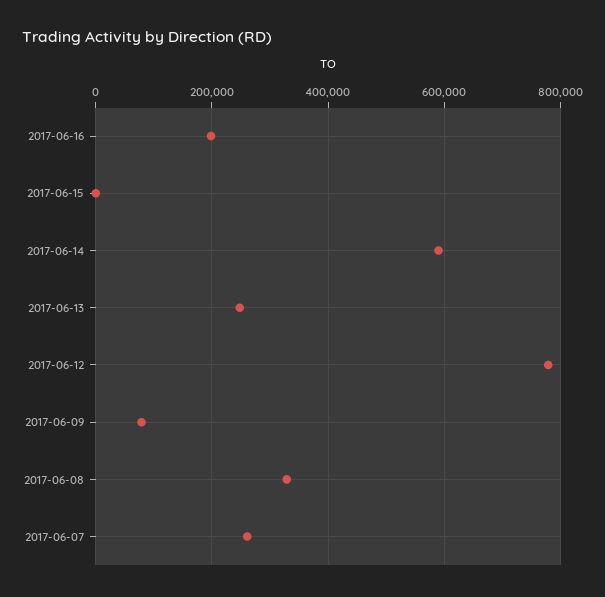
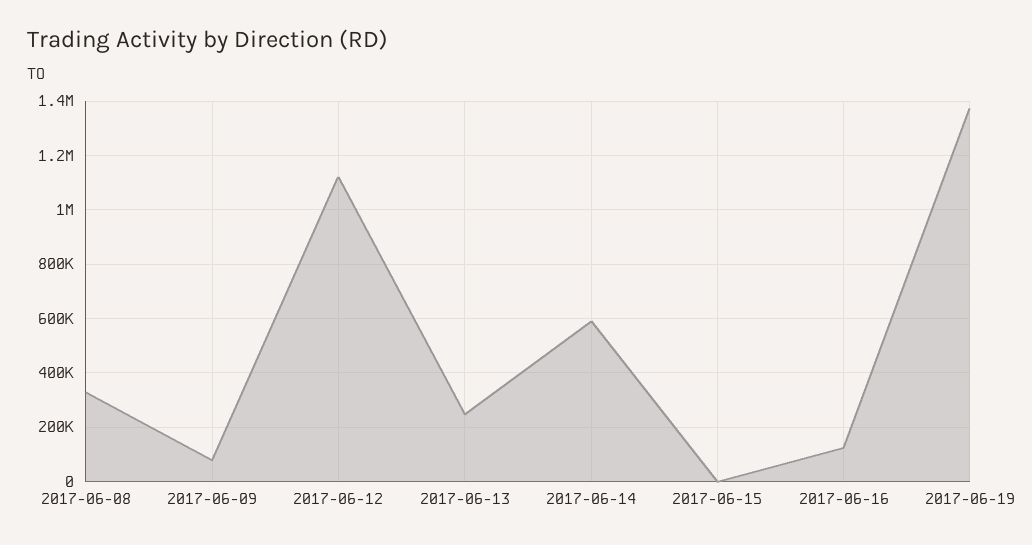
2017-06-16: 200000 -> 125000
2017-06-12: 780000 -> 1125000
2017-06-07: 260000 -> none
2017-06-19: none -> 1375000

